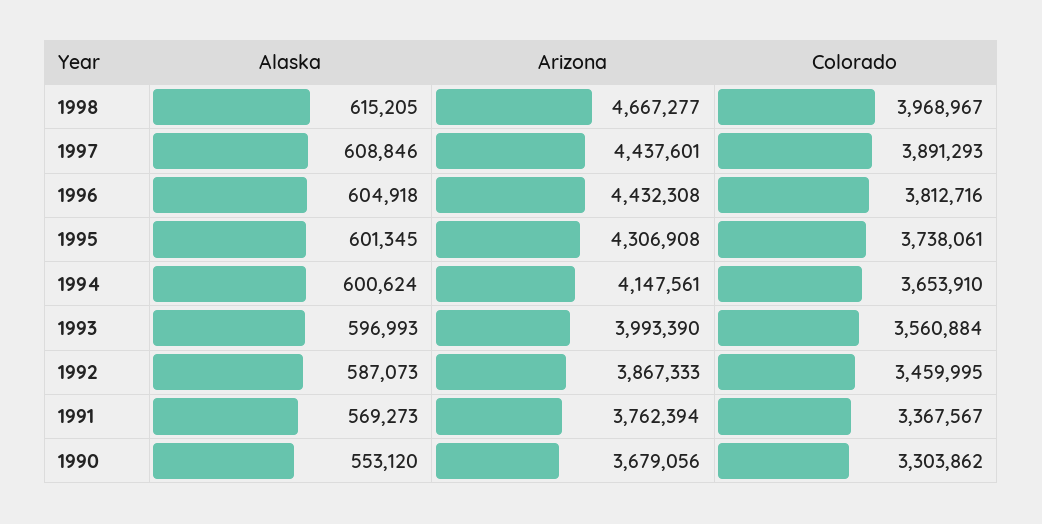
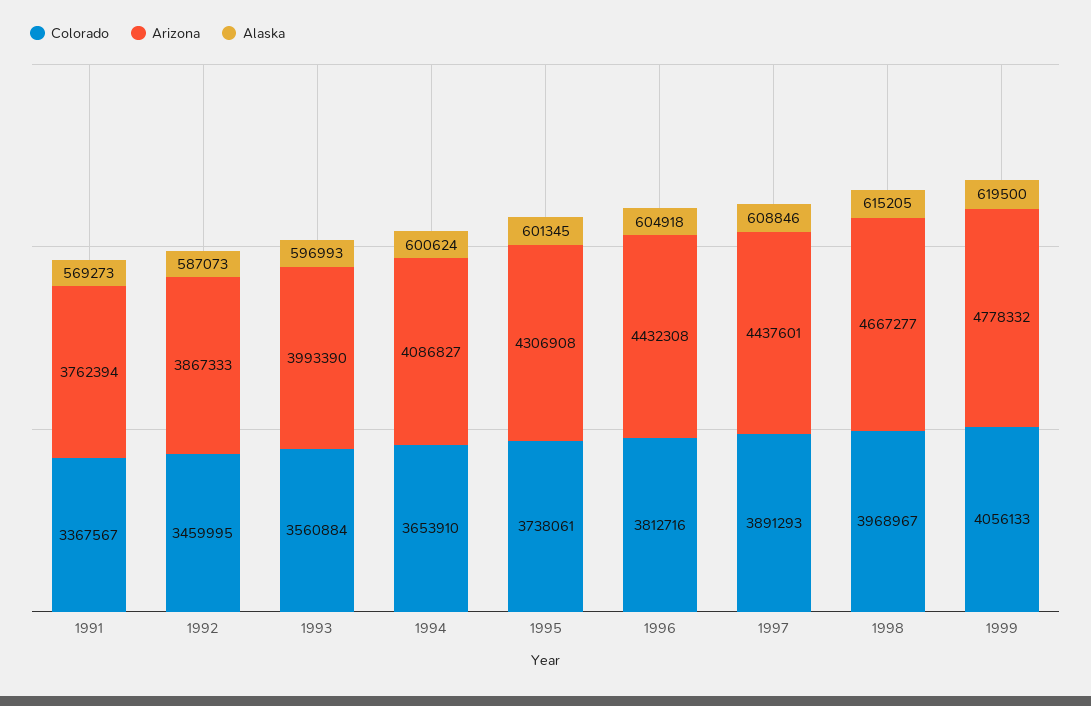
Arizona, 1994: 4147561 -> 4086827
Alaska, 1990: 553120 -> none
Arizona, 1990: 3679056 -> none
Colorado, 1990: 3303862 -> none
Colorado, 1999: none -> 4056133
Arizona, 1999: none -> 4778332
Alaska, 1999: none -> 619500

